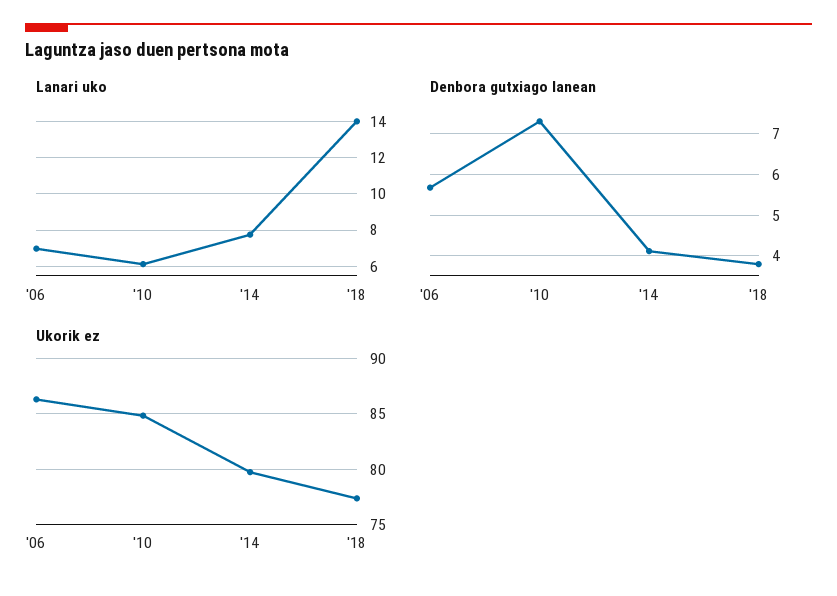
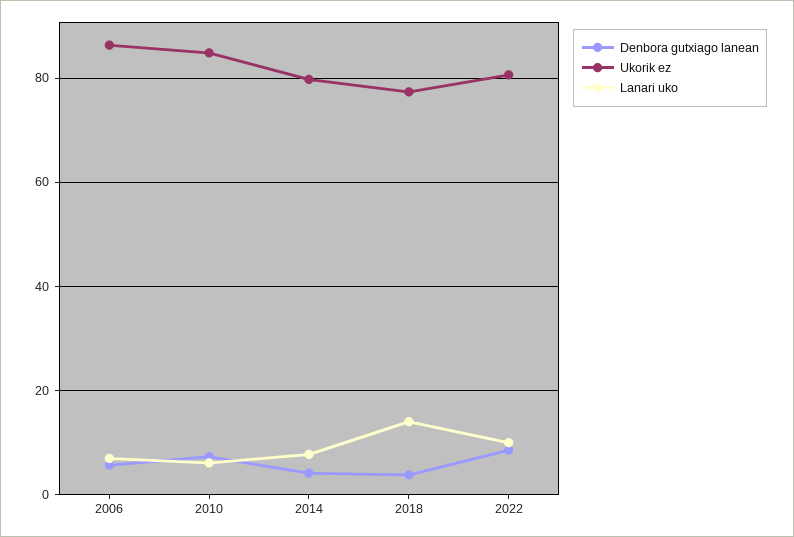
Denbora gutxiago lanean, 2022: none -> 8
Ukorik ez, 2022: none -> 80
Lanari uko, 2022: none -> 10

